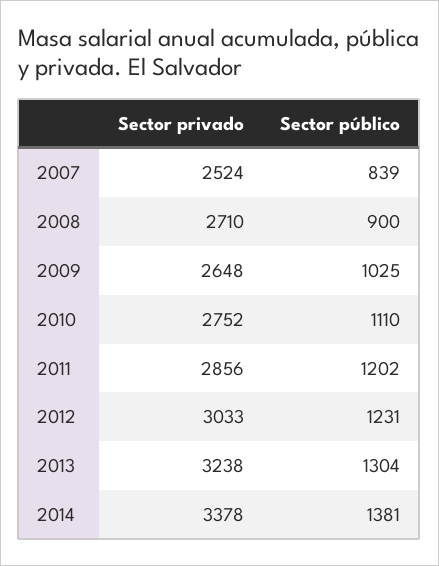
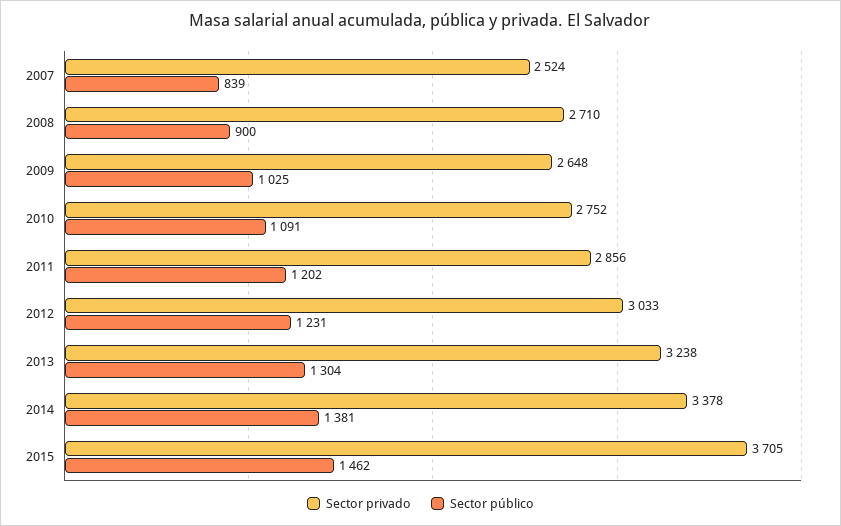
Sector público, 2010: 1110 -> 1091
Sector privado, 2015: none -> 3705
Sector público, 2015: none -> 1462

